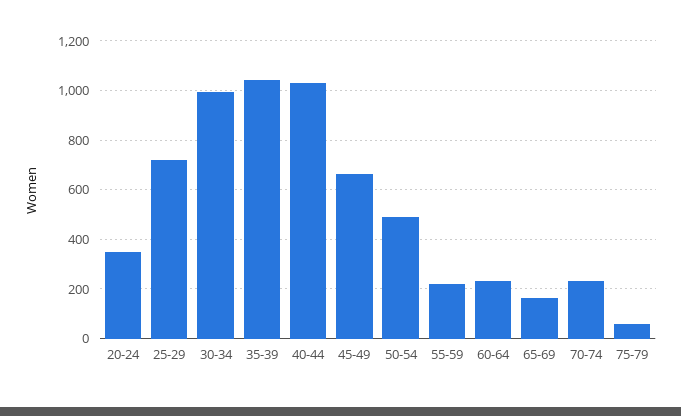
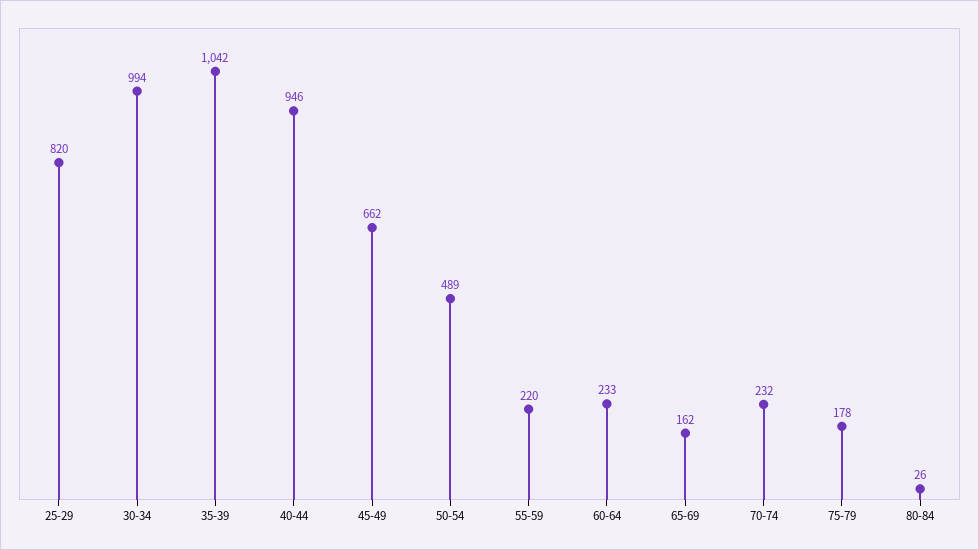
20-24: 350 -> none
25-29: 725 -> 820
40-44: 1025 -> 946
75-79: 50 -> 178
80-84: none -> 26

